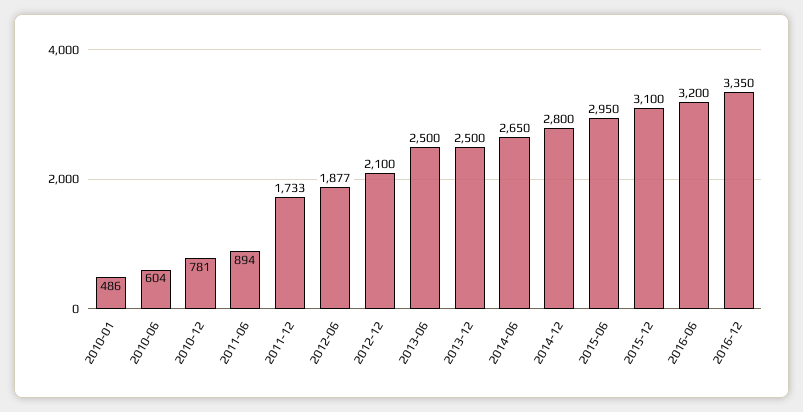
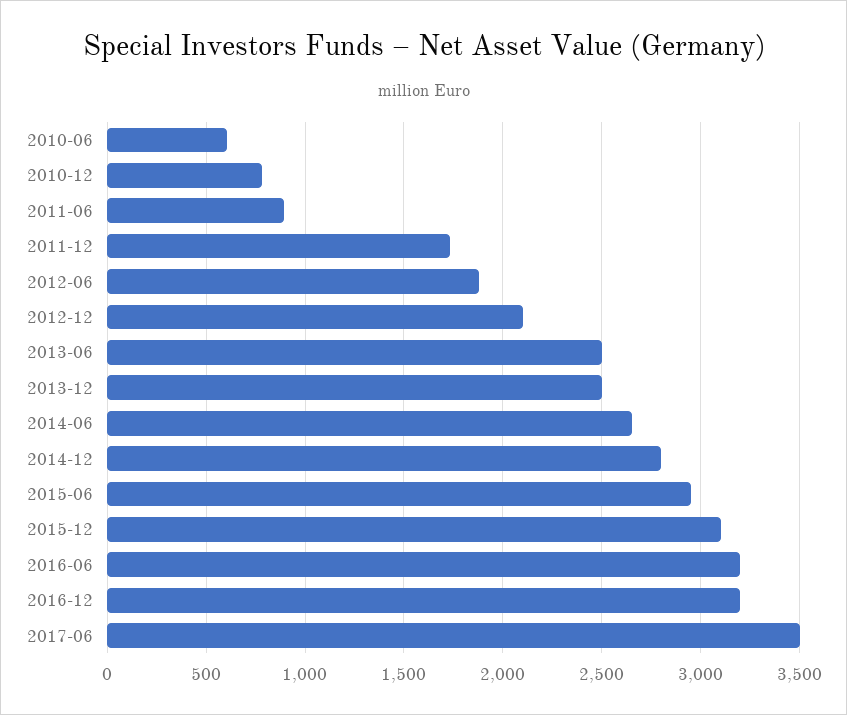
2010-01: 486 -> none
2016-12: 3350 -> 3200
2017-06: none -> 3500

